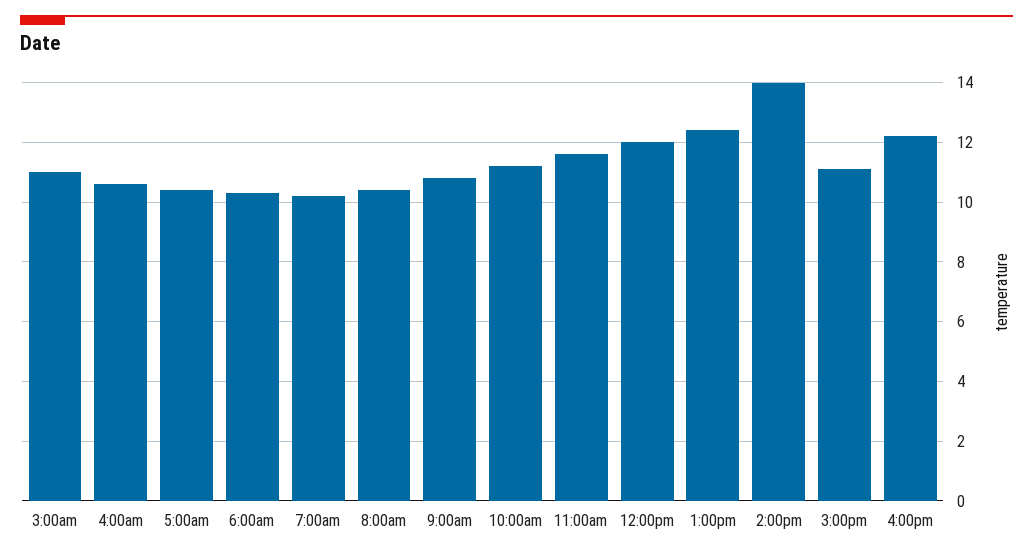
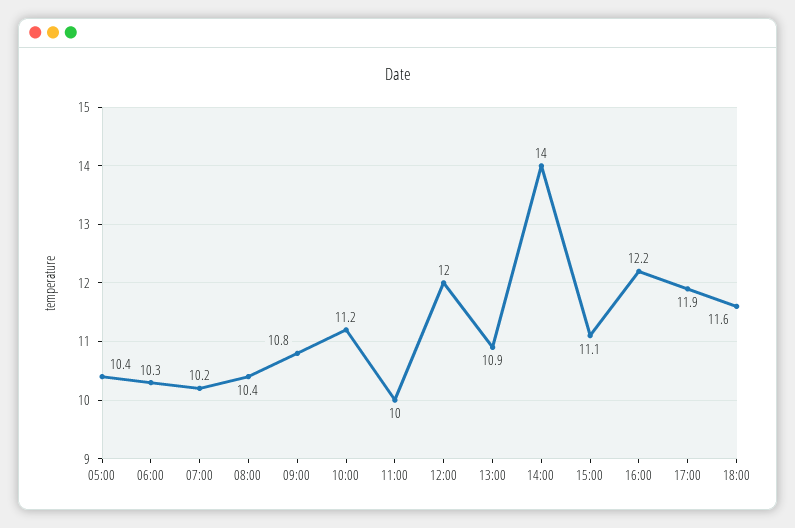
3:00am: 11 -> none
4:00am: 10.5 -> none
11:00am: 11.5 -> 10
1:00pm: 12.5 -> 10.9
17:00: none -> 11.9
18:00: none -> 11.6

